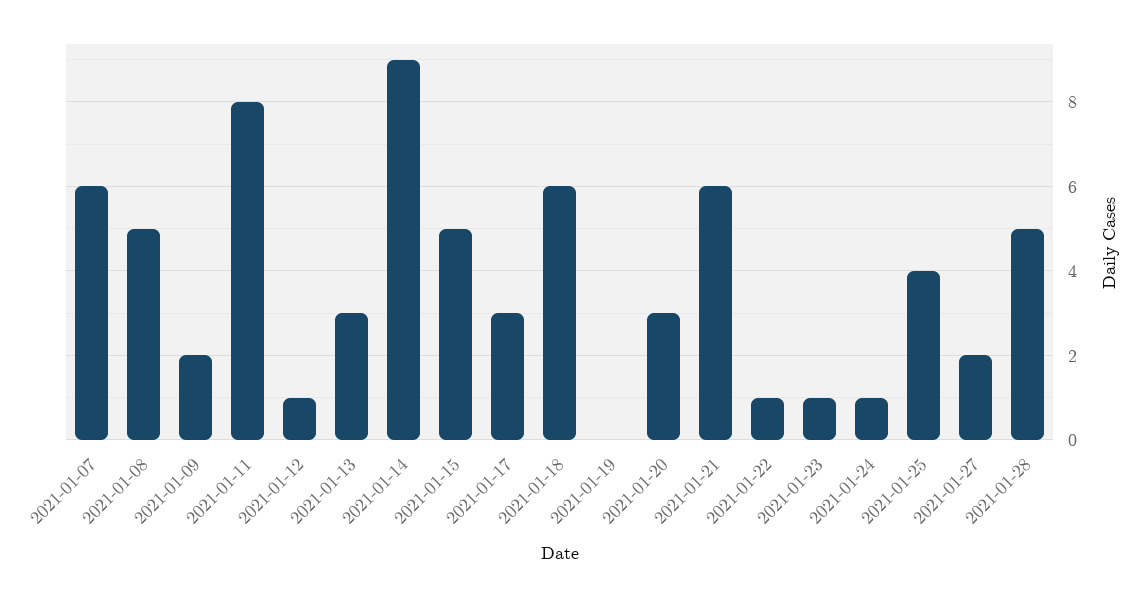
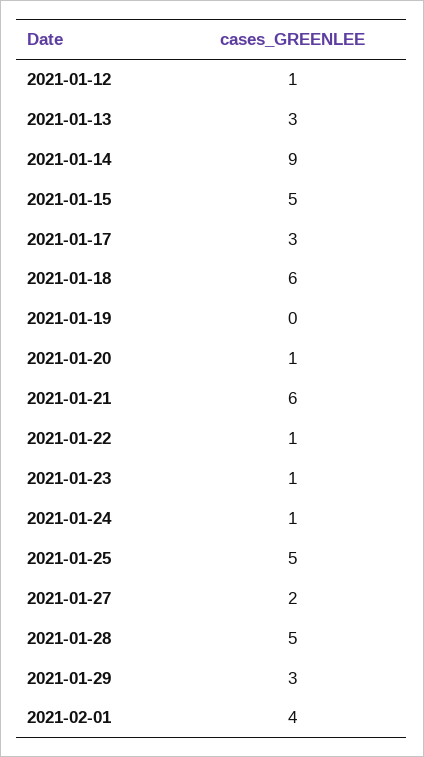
2021-01-07: 6 -> none
2021-01-08: 5 -> none
2021-01-09: 2 -> none
2021-01-11: 8 -> none
2021-01-20: 3 -> 1
2021-01-25: 4 -> 5
2021-01-29: none -> 3
2021-02-01: none -> 4

